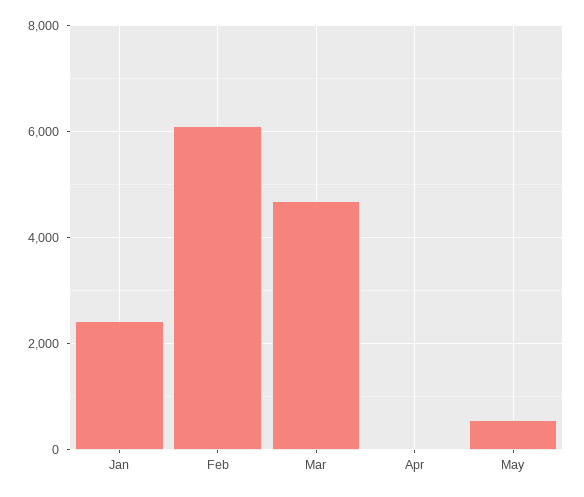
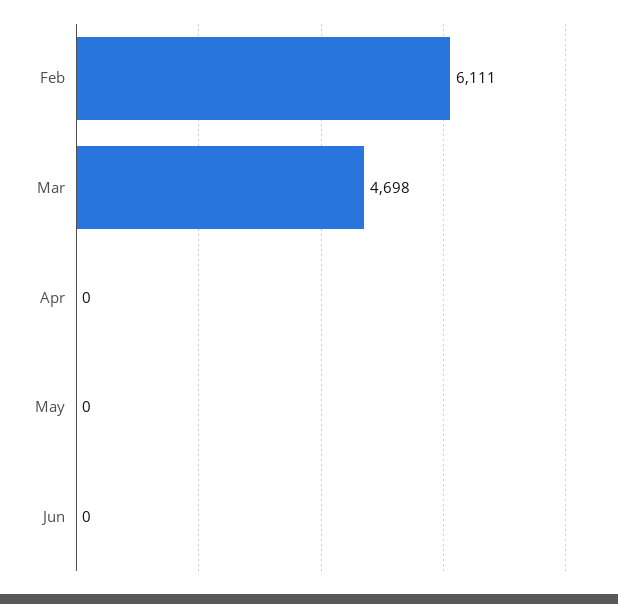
Jan: 2400 -> none
May: 600 -> 0
Jun: none -> 0

